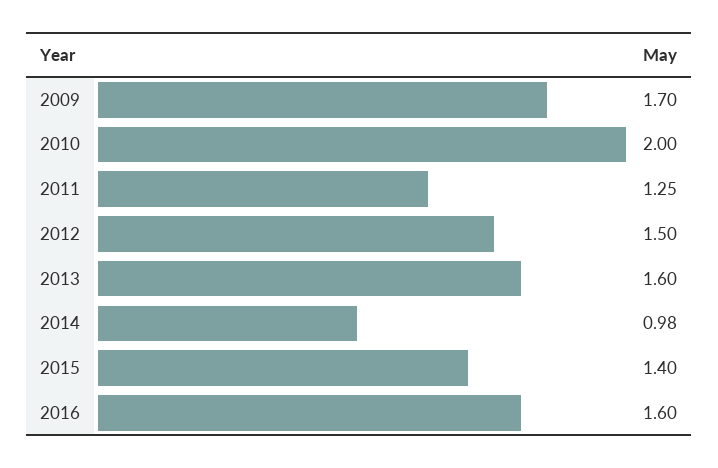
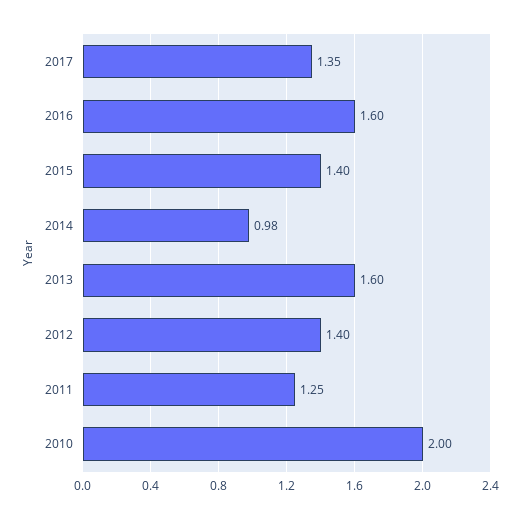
2009: 1.7 -> none
2012: 1.5 -> 1.4
2017: none -> 1.35

